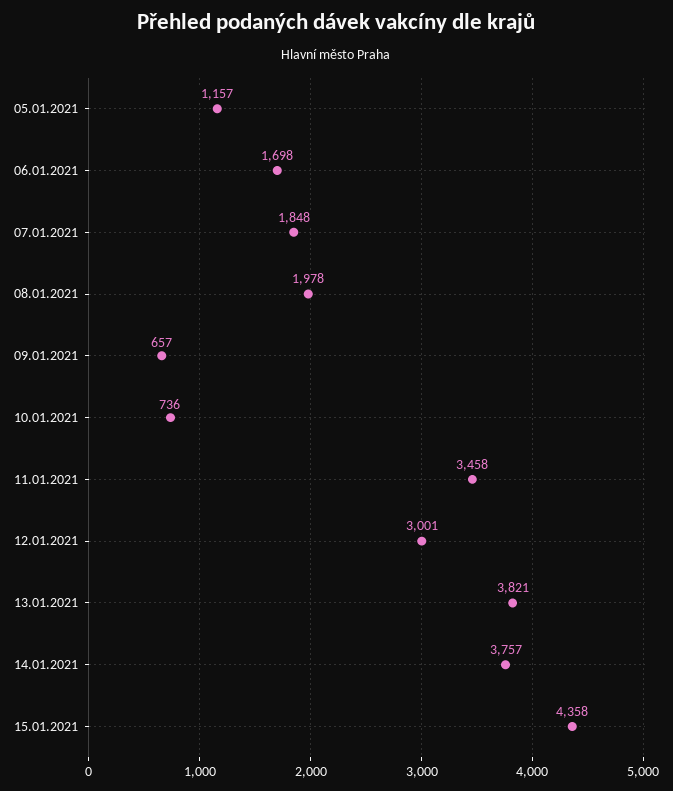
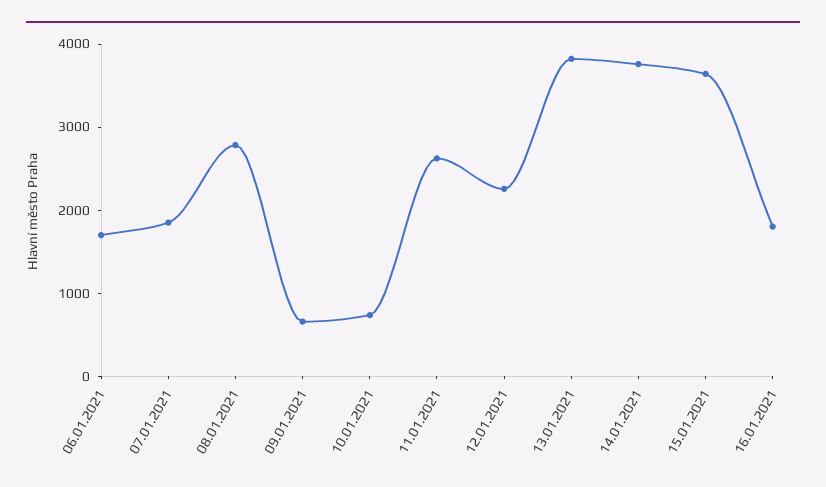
05.01.2021: 1157 -> none
08.01.2021: 1978 -> 2800
11.01.2021: 3458 -> 2600
12.01.2021: 3001 -> 2200
15.01.2021: 4358 -> 3600
16.01.2021: none -> 1800

